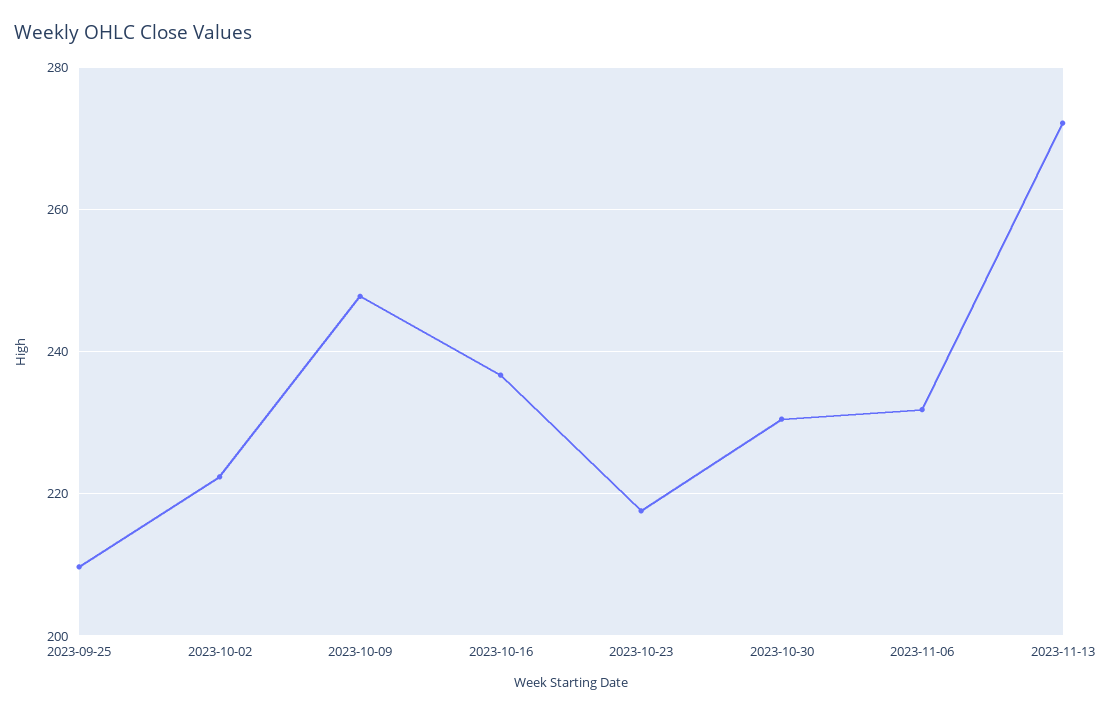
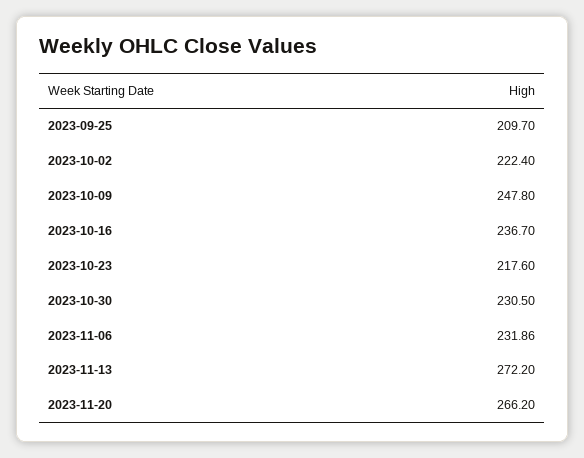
2023-11-20: none -> 266.2

